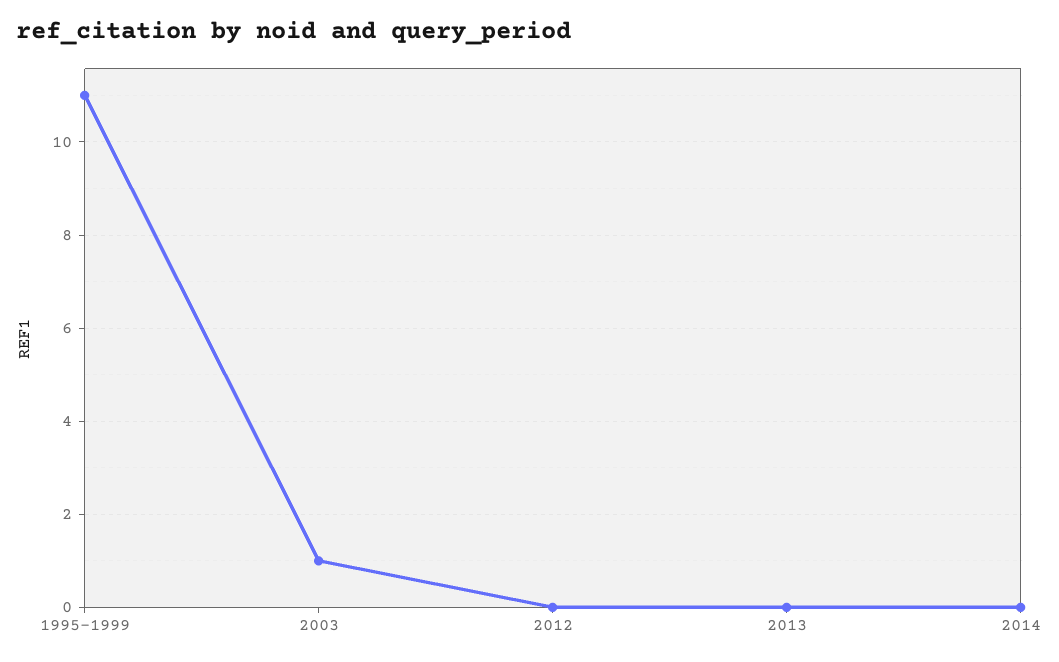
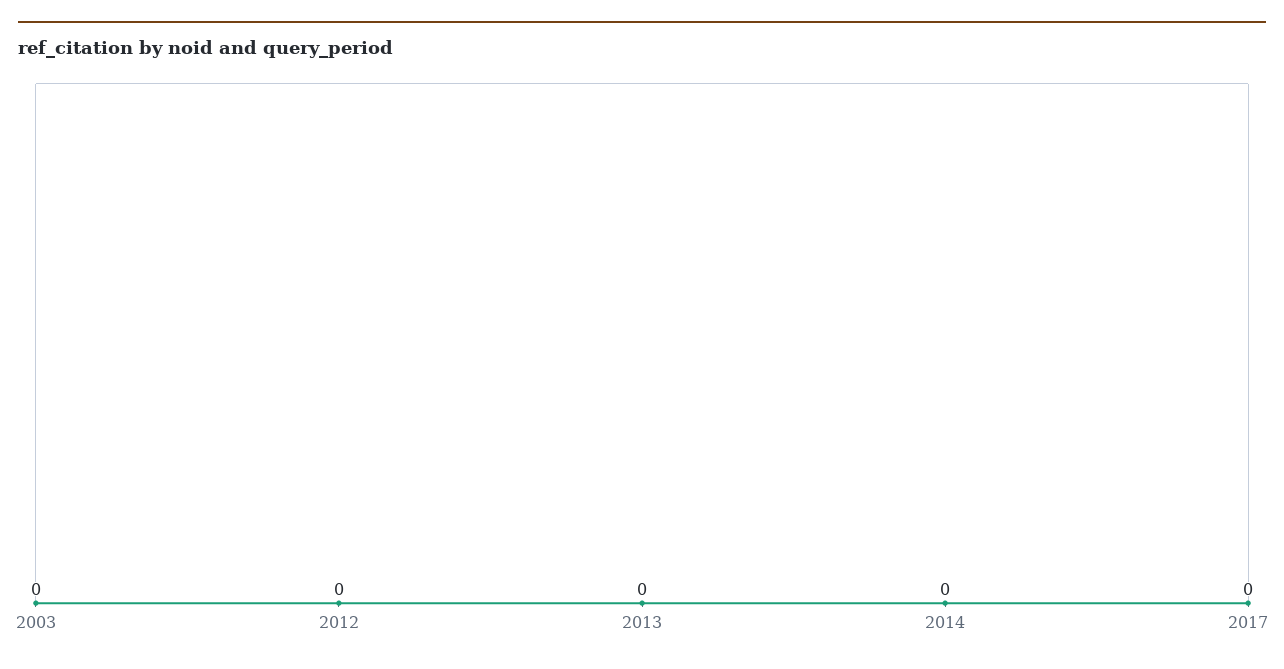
1995-1999: 11 -> none
2003: 1 -> 0
2017: none -> 0

